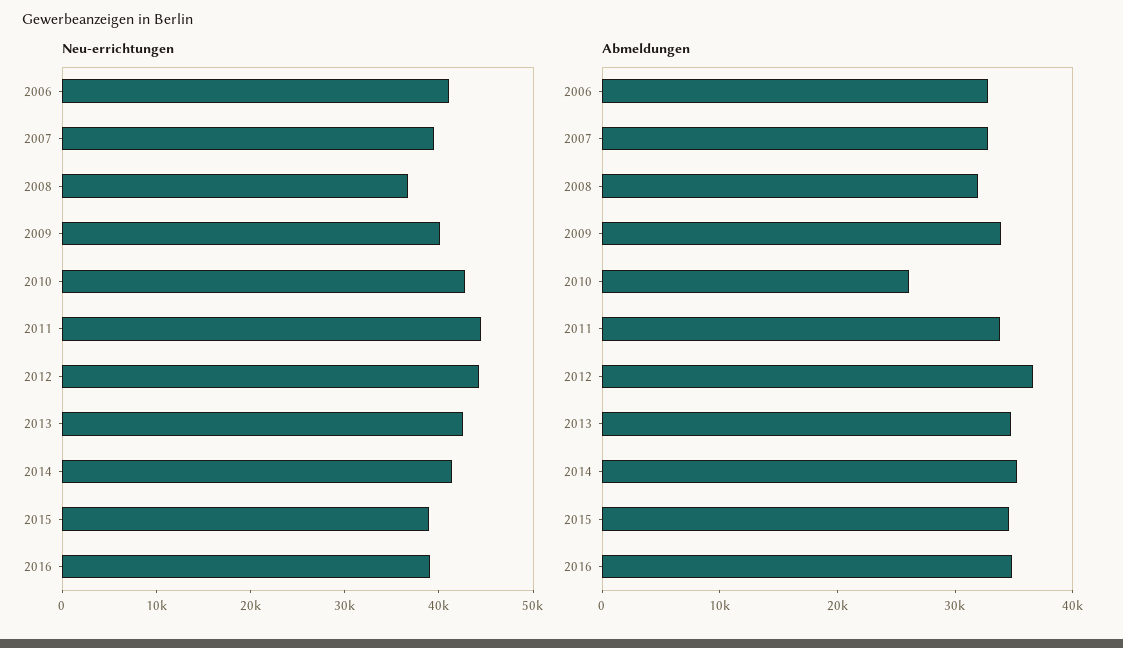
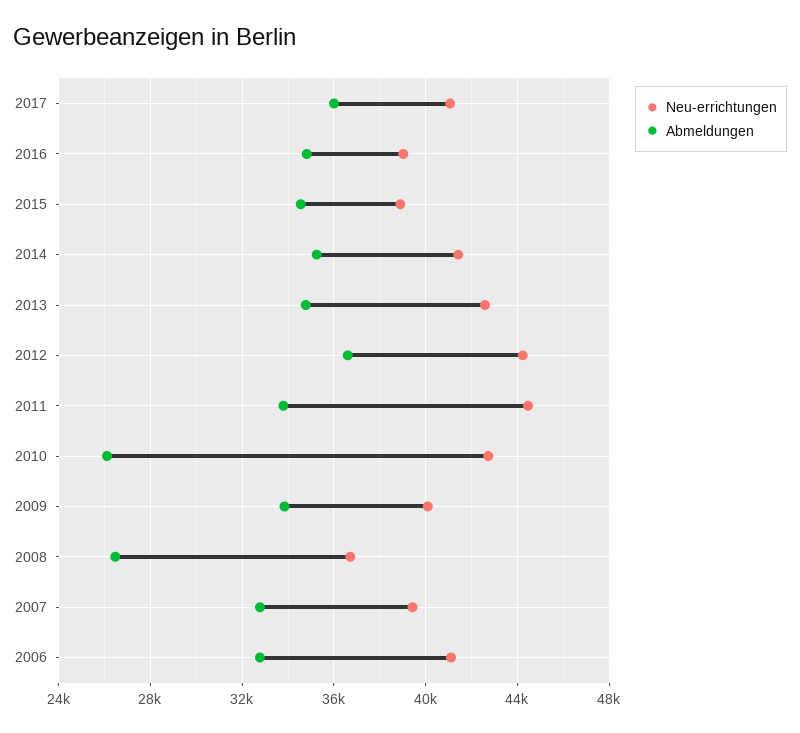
Abmeldungen, 2008: 32000 -> 26500
Neu-errichtungen, 2017: none -> 41000
Abmeldungen, 2017: none -> 36000

